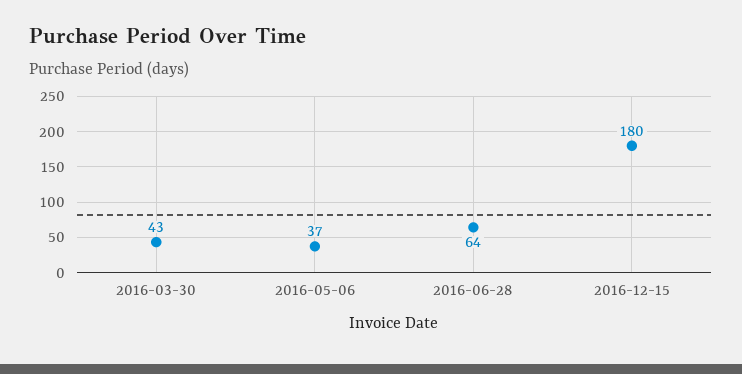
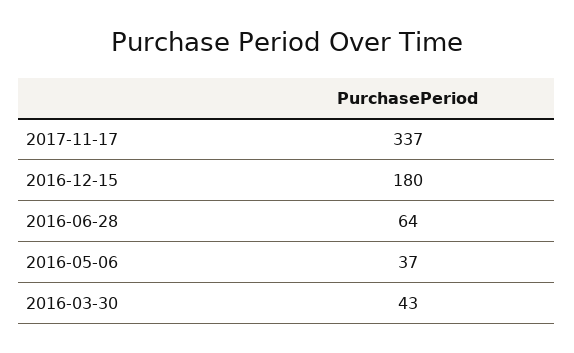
2017-11-17: none -> 337

